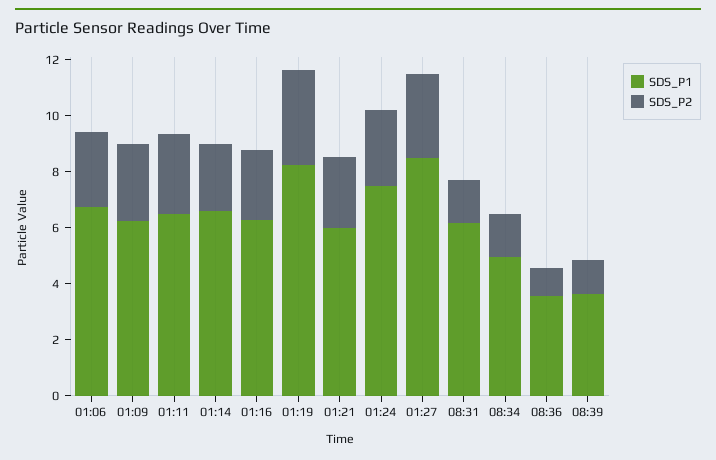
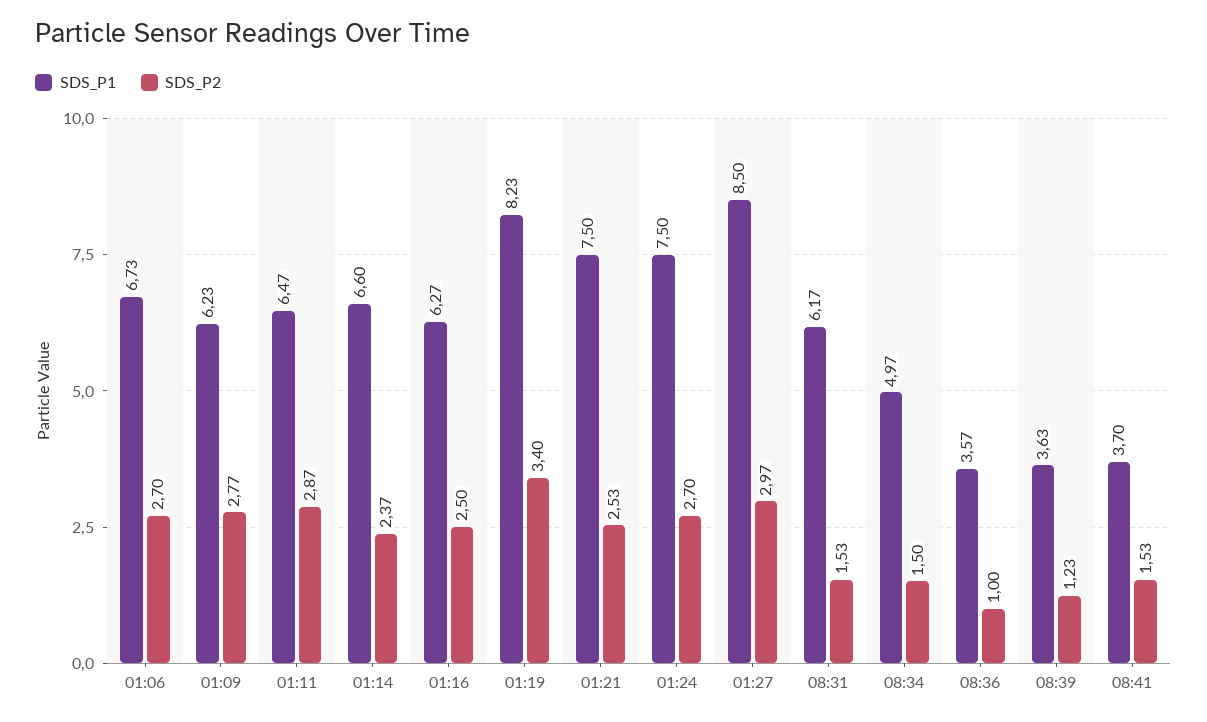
SDS_P1, 01:21: 6 -> 7.5
SDS_P1, 08:41: none -> 3.7
SDS_P2, 08:41: none -> 1.53

